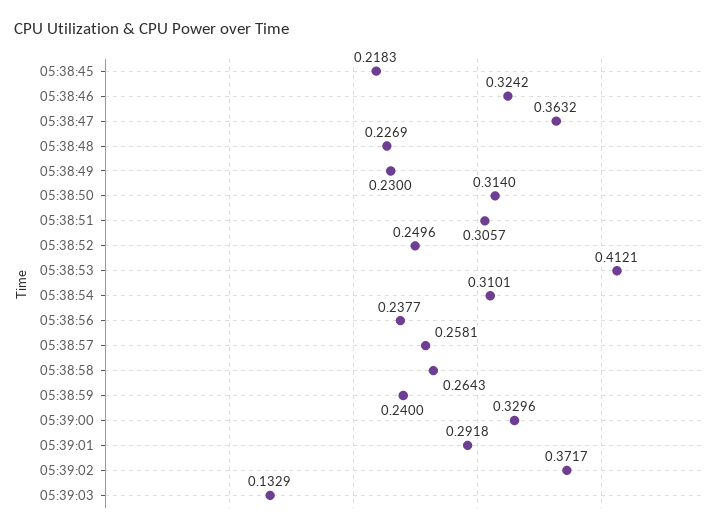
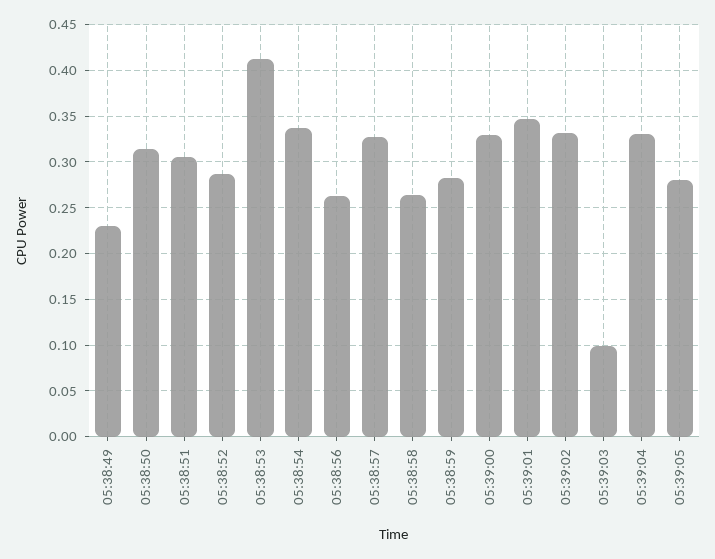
05:38:45: 0.2183 -> none
05:38:46: 0.3242 -> none
05:38:47: 0.3632 -> none
05:38:48: 0.2269 -> none
05:38:52: 0.2496 -> 0.29
05:38:54: 0.3101 -> 0.34
05:38:56: 0.2377 -> 0.26
05:38:57: 0.2581 -> 0.33
05:38:59: 0.24 -> 0.28
05:39:01: 0.2918 -> 0.35
05:39:02: 0.3717 -> 0.33
05:39:03: 0.1329 -> 0.1
05:39:04: none -> 0.33
05:39:05: none -> 0.28

